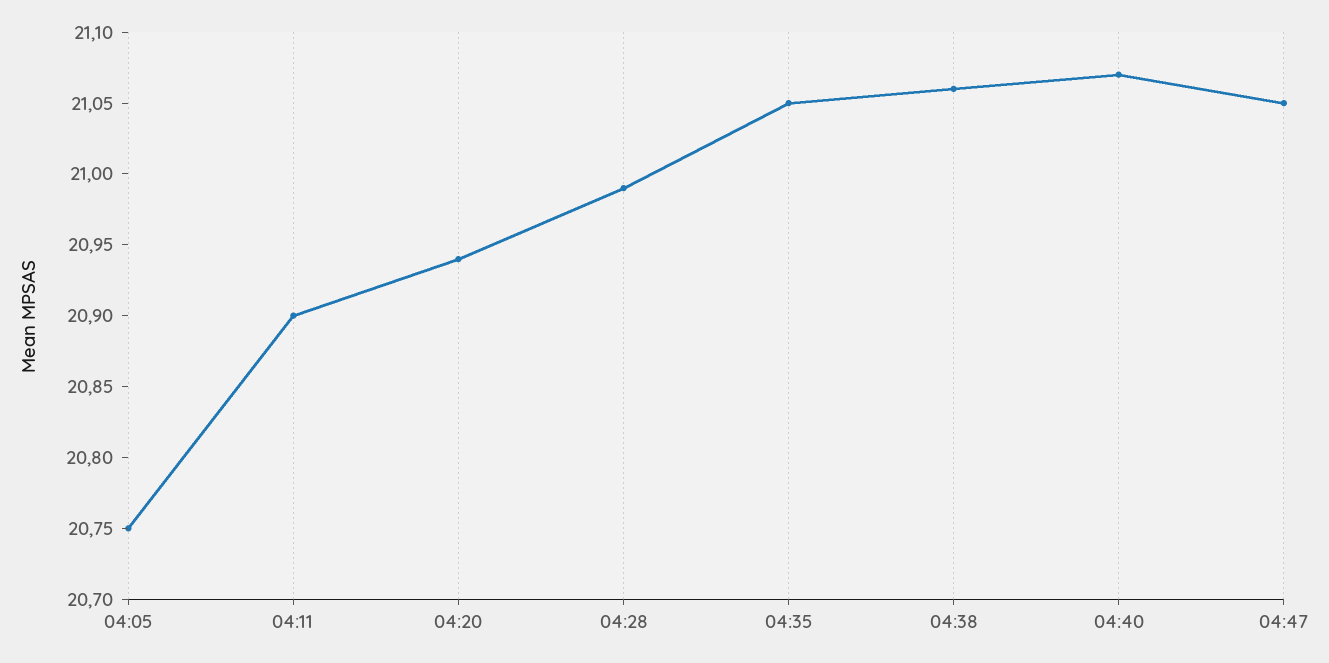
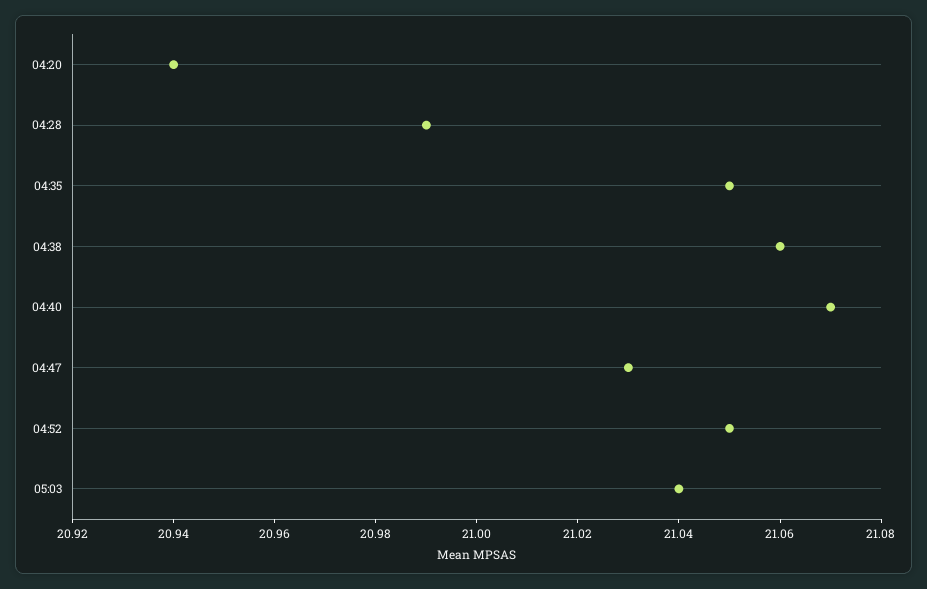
04:05: 20.75 -> none
04:11: 20.9 -> none
04:47: 21.05 -> 21.03
04:52: none -> 21.05
05:03: none -> 21.04

